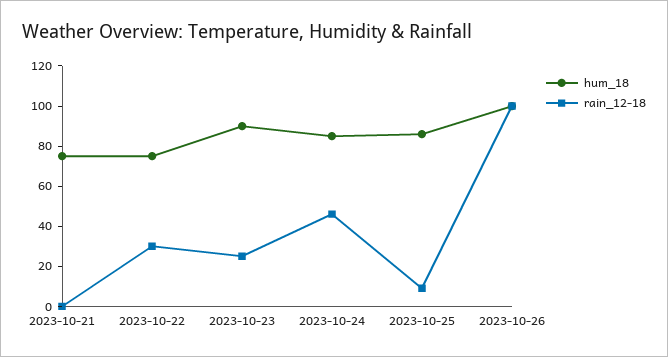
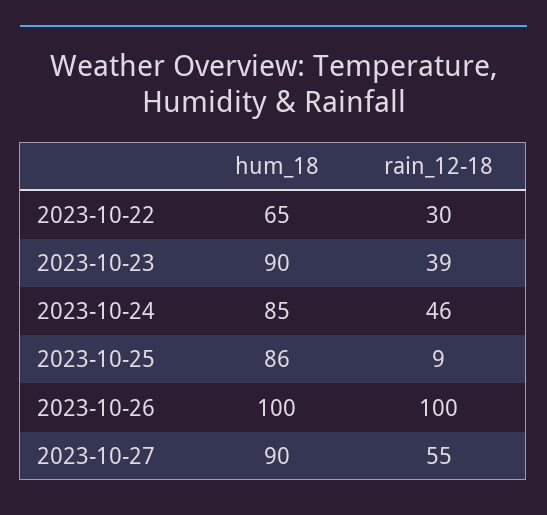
hum_18, 2023-10-21: 75 -> none
rain_12-18, 2023-10-21: 0 -> none
hum_18, 2023-10-22: 75 -> 65
rain_12-18, 2023-10-23: 25 -> 39
hum_18, 2023-10-27: none -> 90
rain_12-18, 2023-10-27: none -> 55

